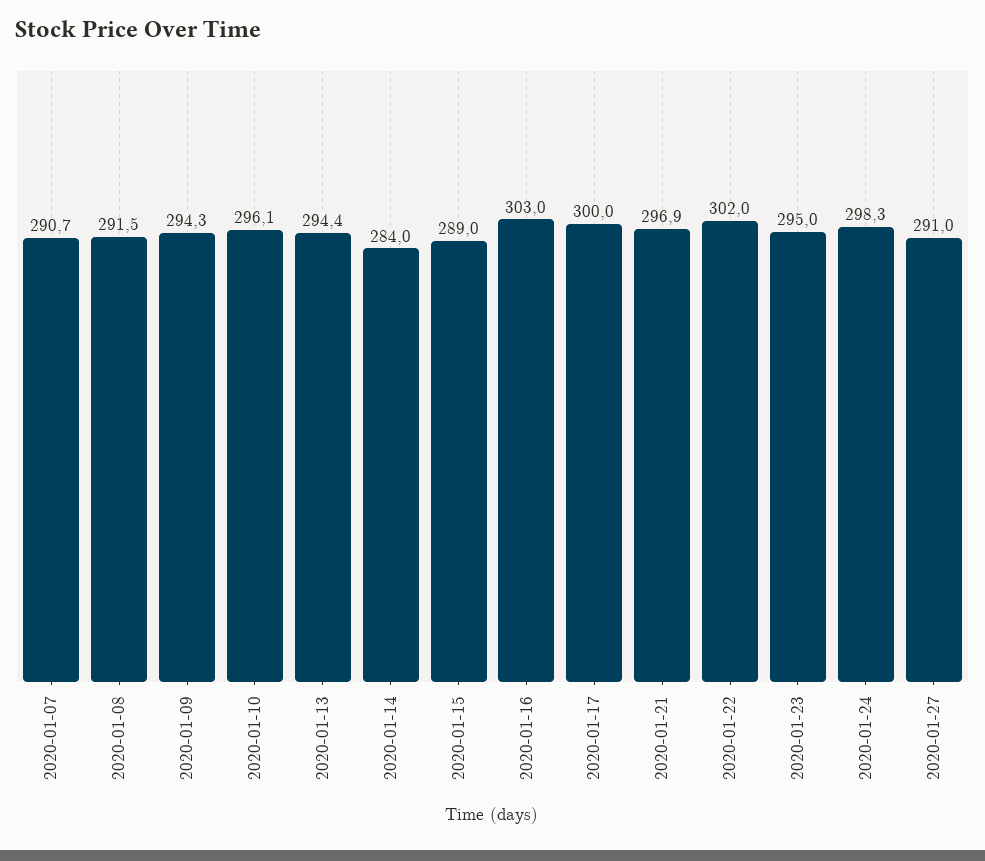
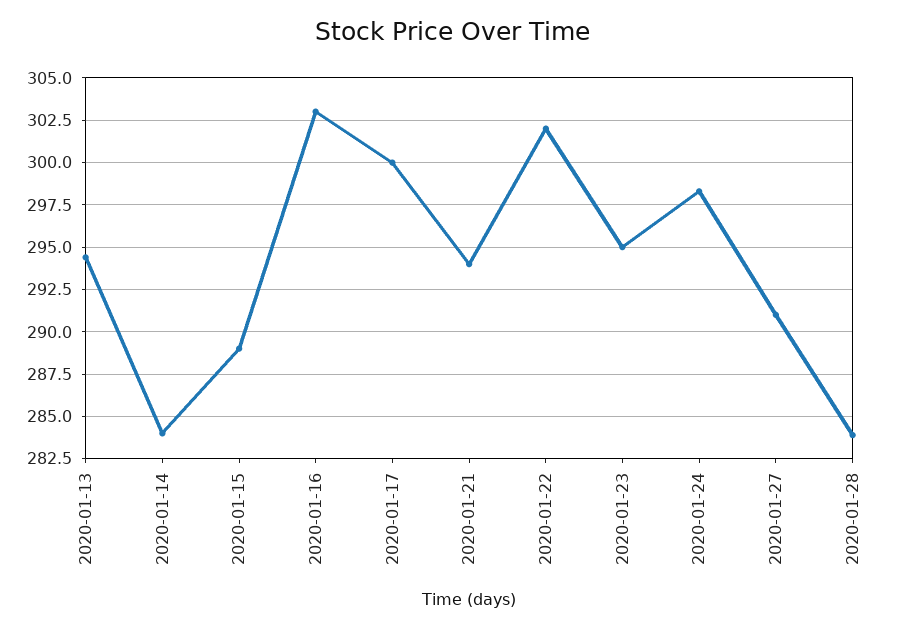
2020-01-07: 290.7 -> none
2020-01-08: 291.5 -> none
2020-01-09: 294.3 -> none
2020-01-10: 296.1 -> none
2020-01-21: 296.9 -> 294
2020-01-28: none -> 284

